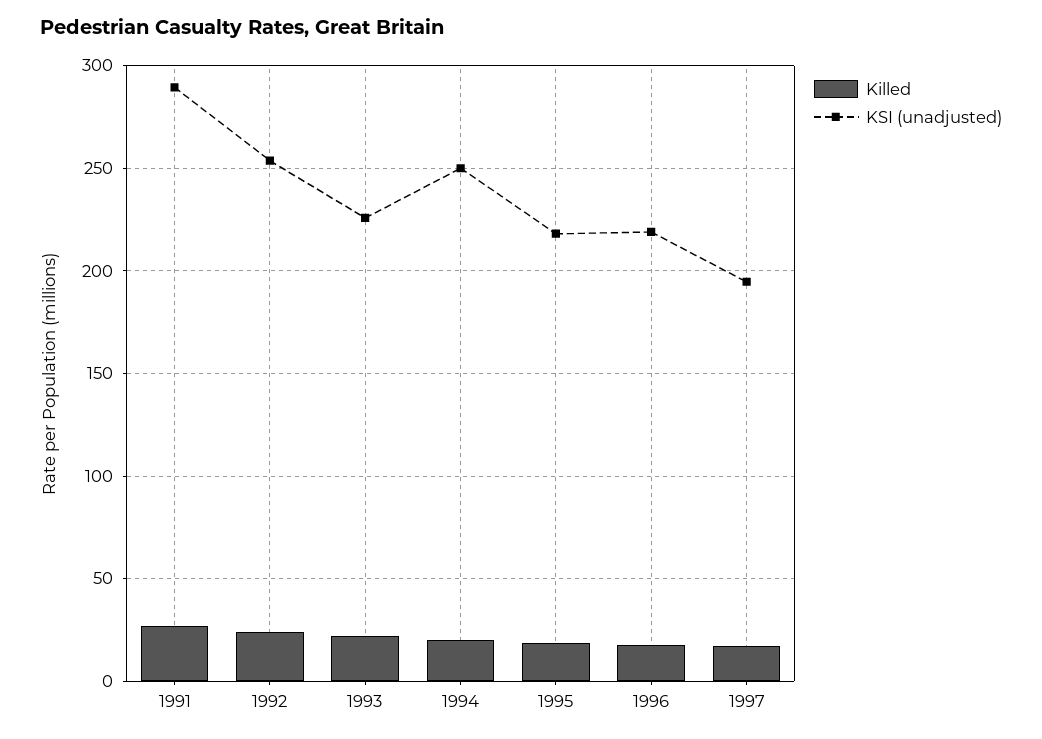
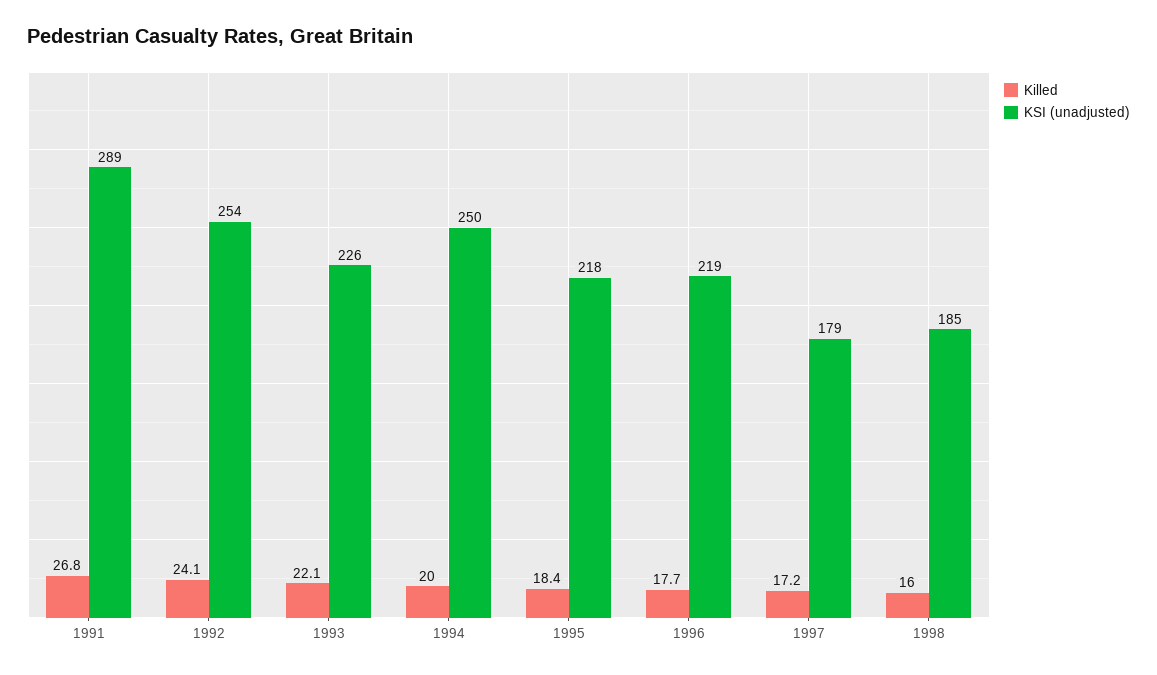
KSI (unadjusted), 1997: 195 -> 179
Killed, 1998: none -> 16
KSI (unadjusted), 1998: none -> 185

